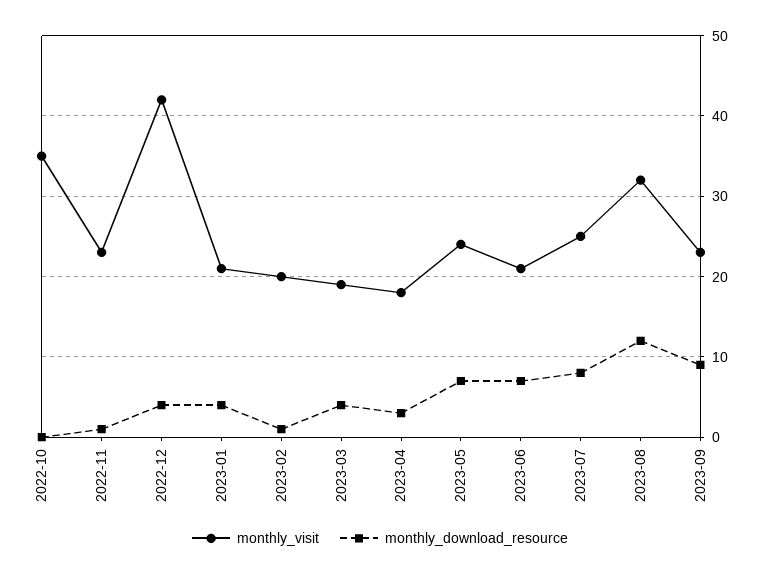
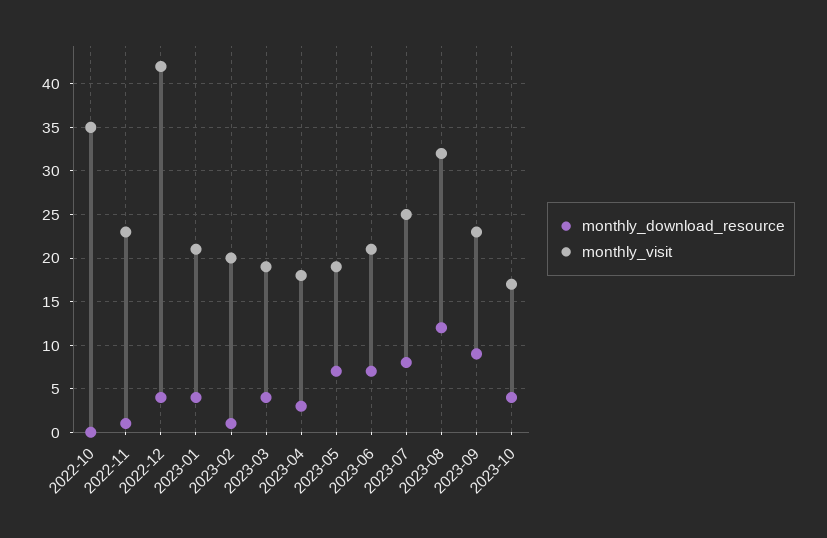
monthly_visit, 2023-05: 24 -> 19
monthly_download_resource, 2023-10: none -> 4
monthly_visit, 2023-10: none -> 17

